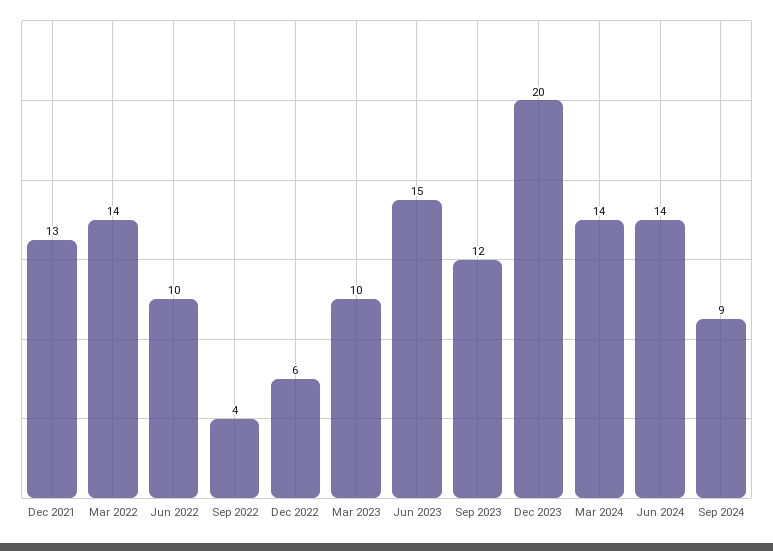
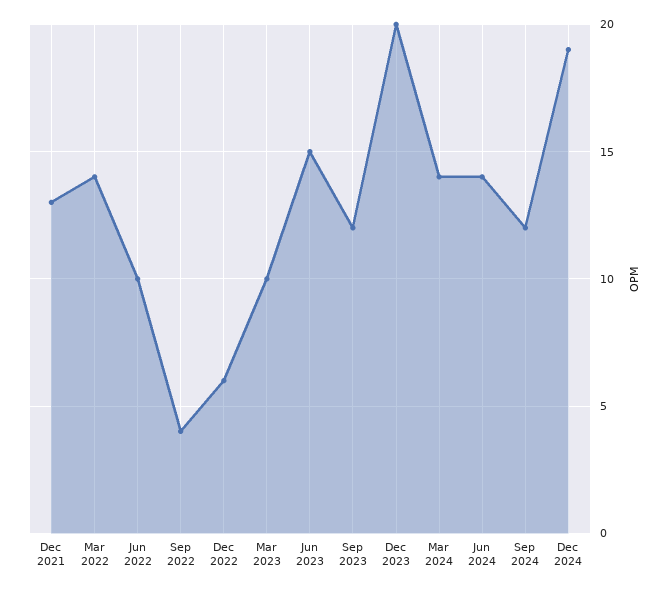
Sep 2024: 9 -> 12
Dec 2024: none -> 19

